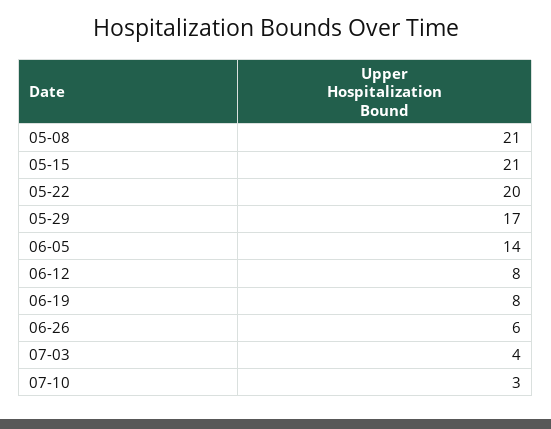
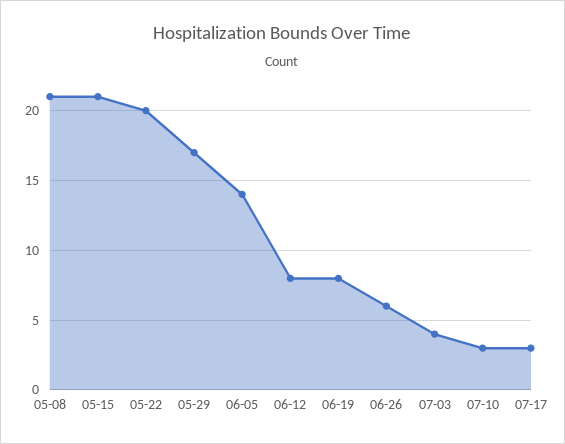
07-17: none -> 3

